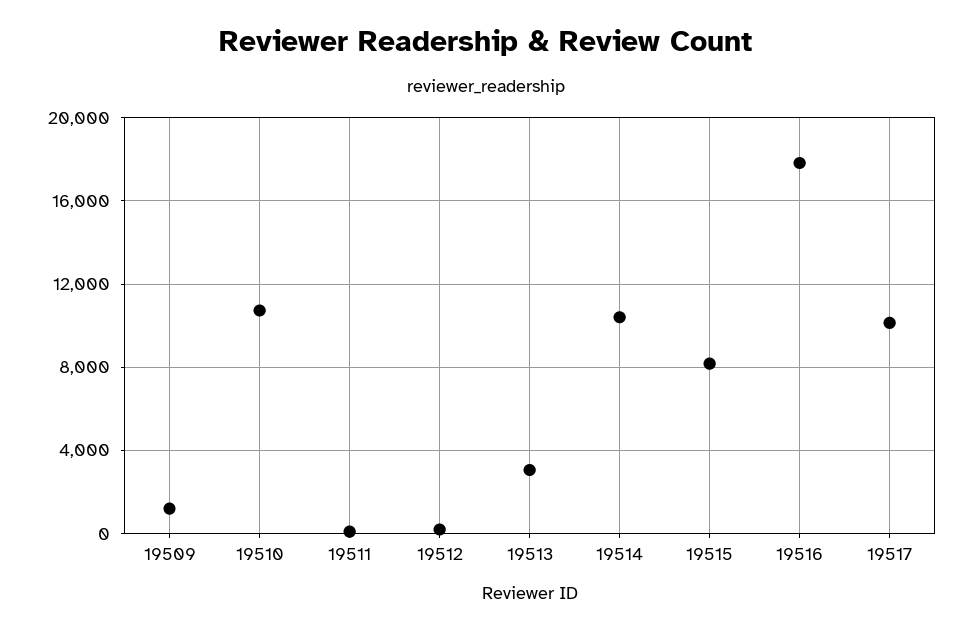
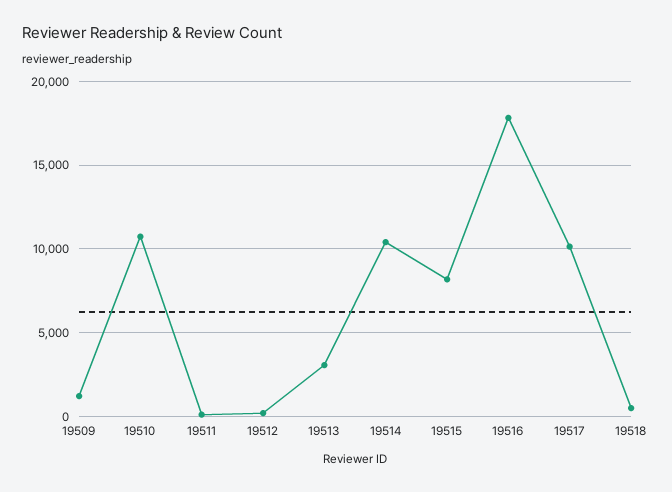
19518: none -> 500

